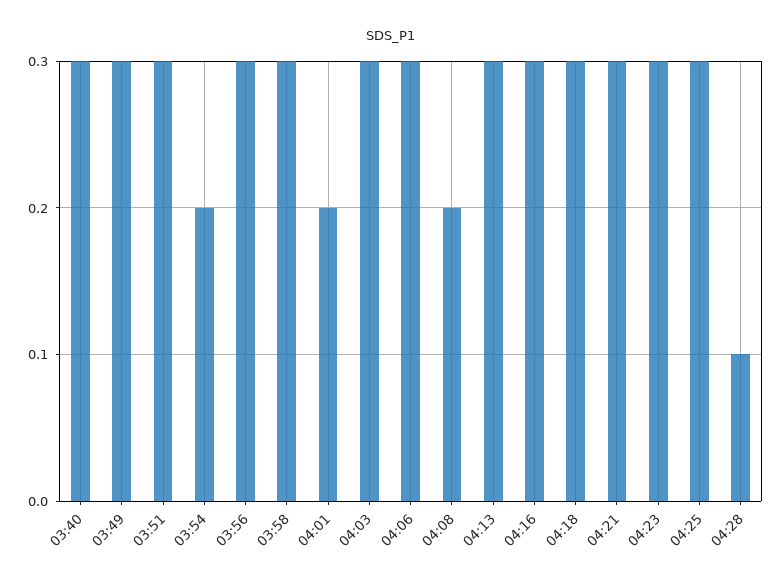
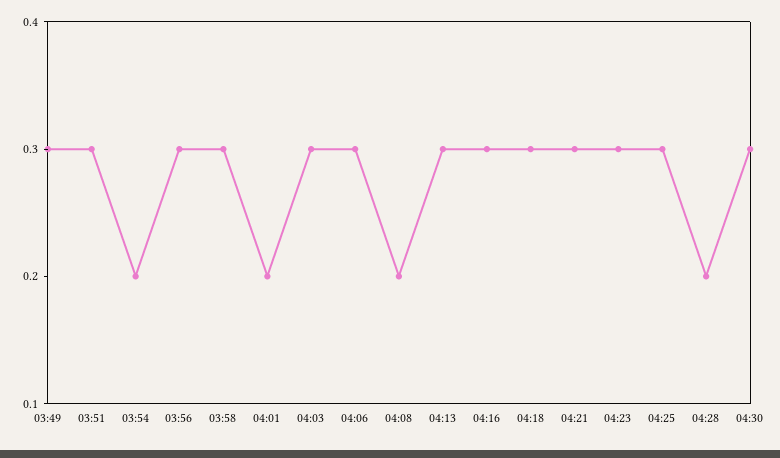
03:40: 0.3 -> none
04:28: 0.1 -> 0.2
04:30: none -> 0.3

